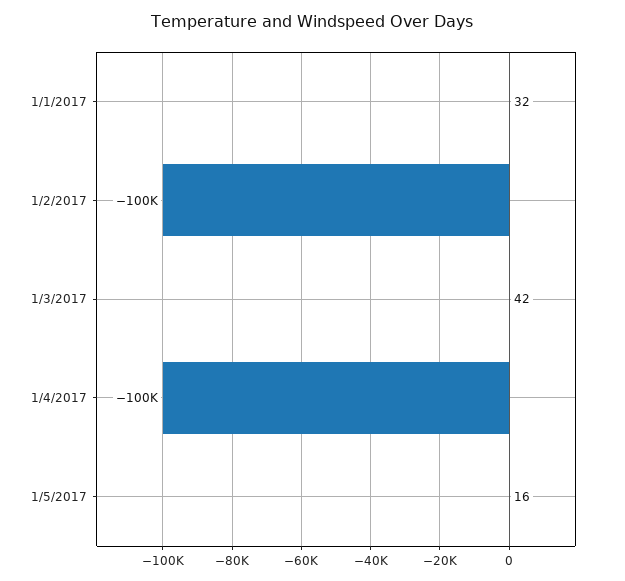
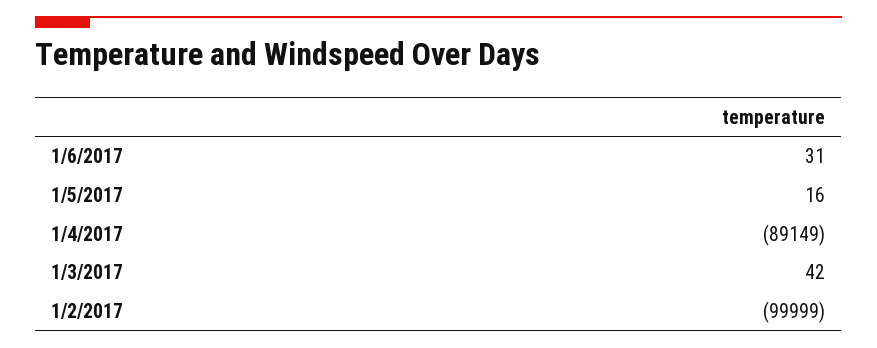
1/1/2017: 32 -> none
1/4/2017: -100000 -> -89149
1/6/2017: none -> 31

